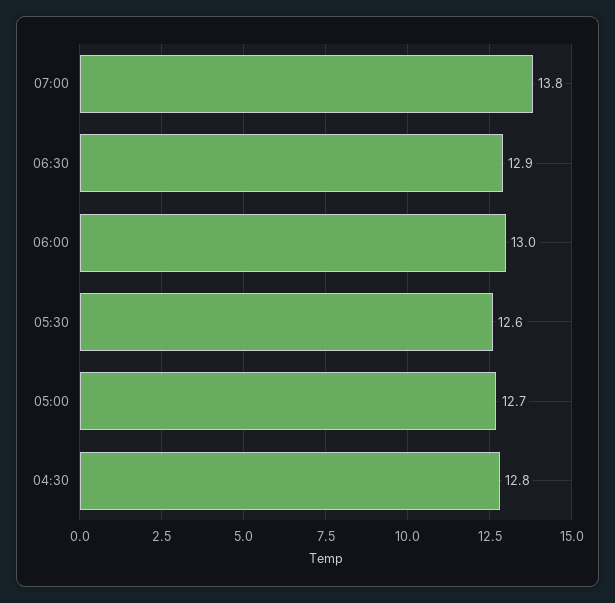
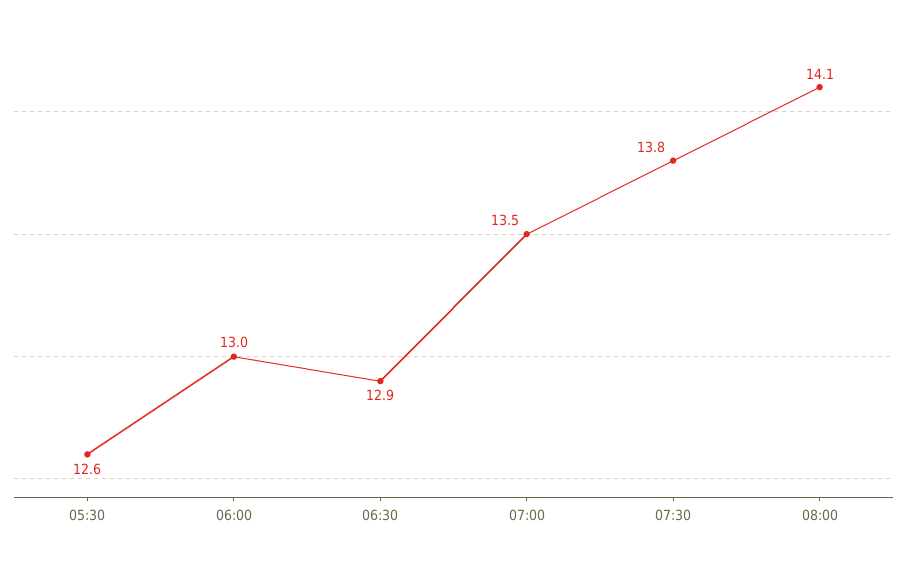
07:00: 13.8 -> 13.5
05:00: 12.7 -> none
04:30: 12.8 -> none
07:30: none -> 13.8
08:00: none -> 14.1

